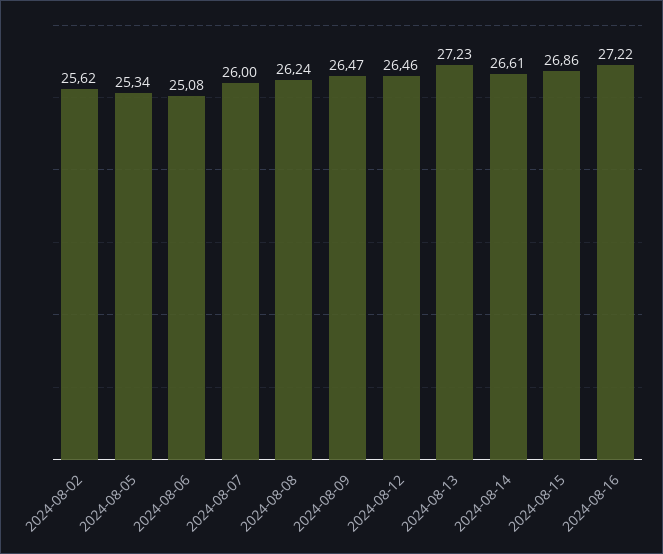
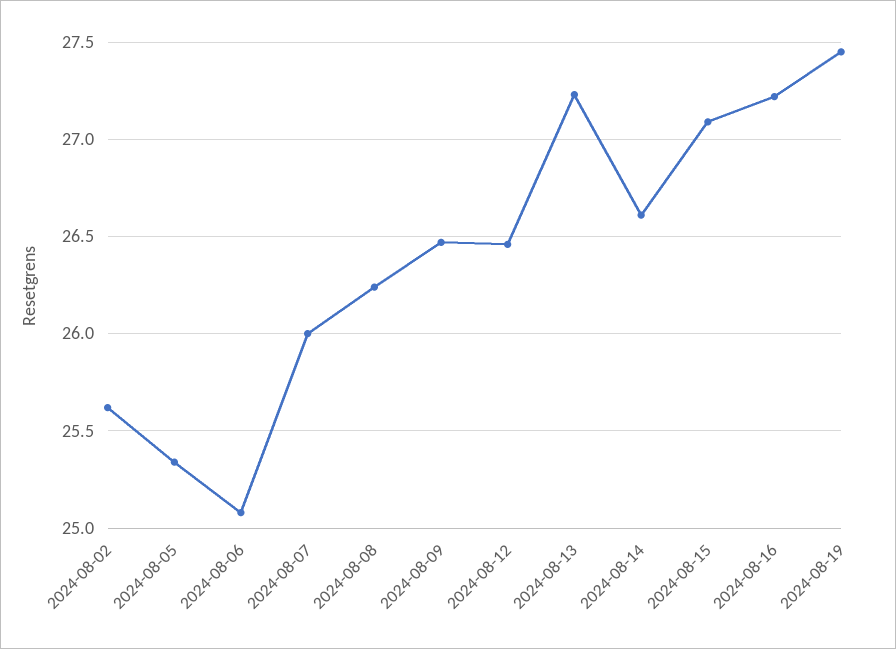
2024-08-15: 26.86 -> 27.1
2024-08-19: none -> 27.45

